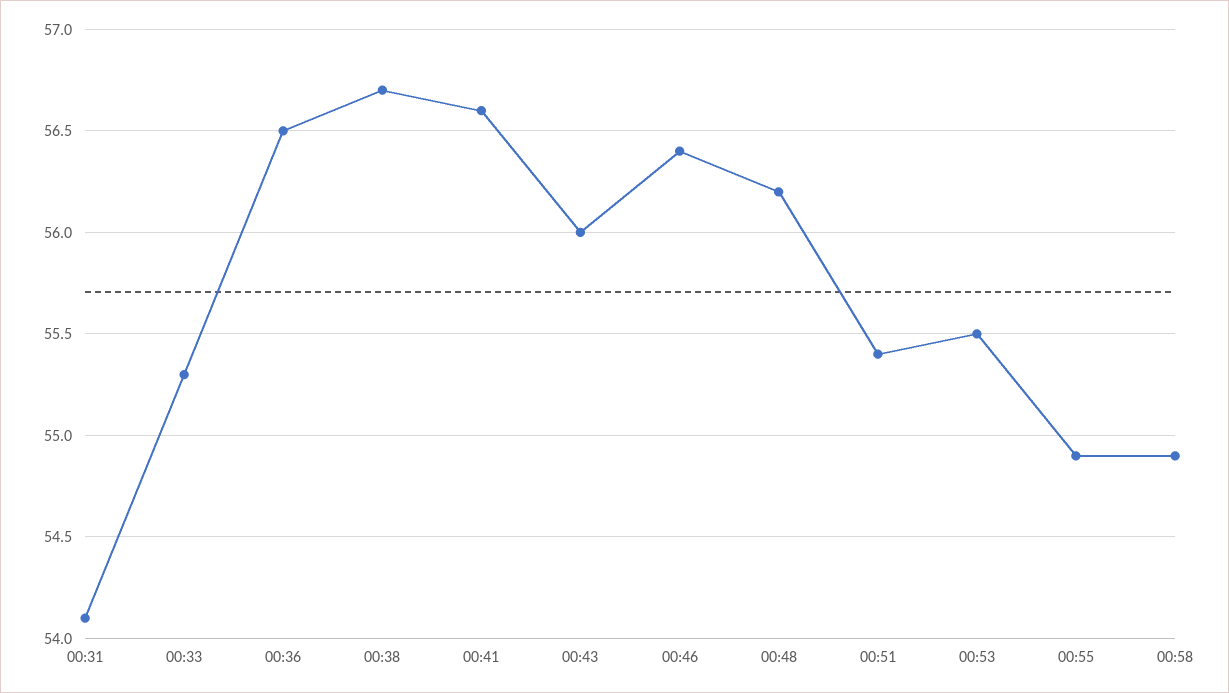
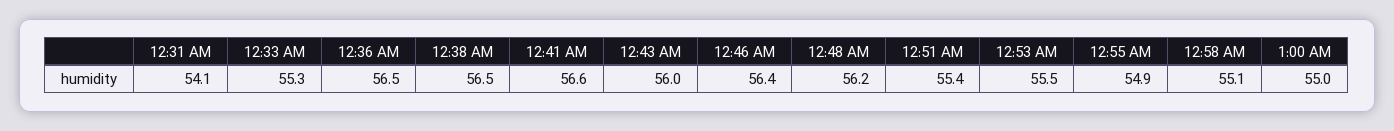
00:38: 56.7 -> 56.5
00:58: 54.9 -> 55.1
1:00 AM: none -> 55

